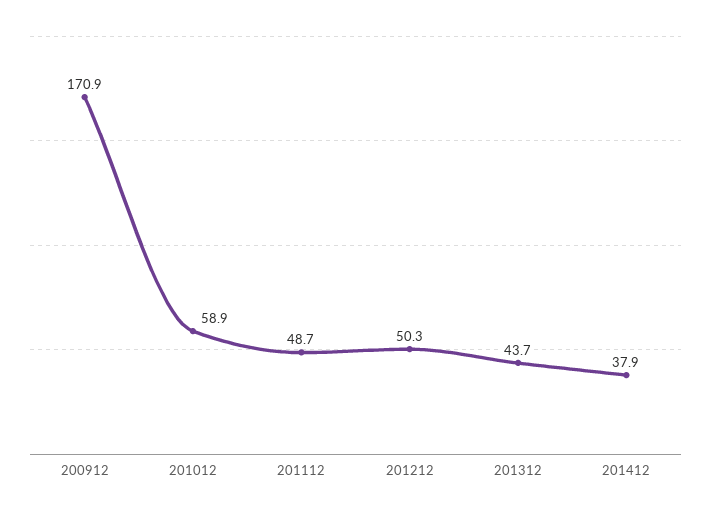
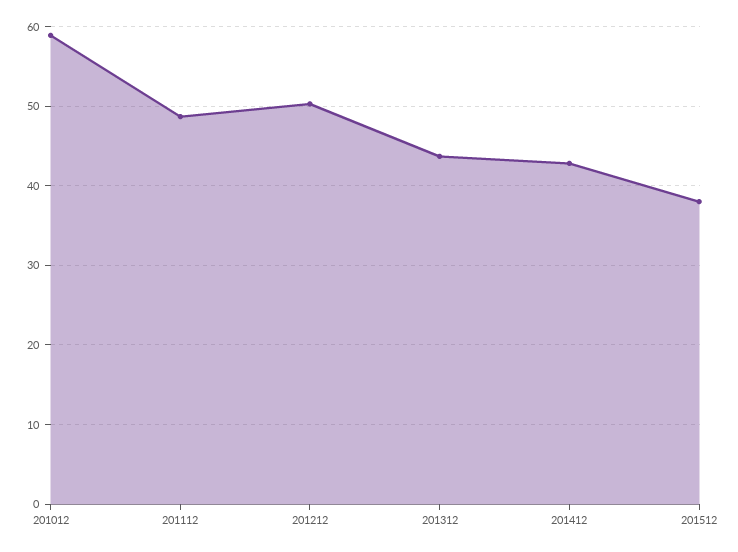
200912: 170.9 -> none
201412: 37.9 -> 43
201512: none -> 38

